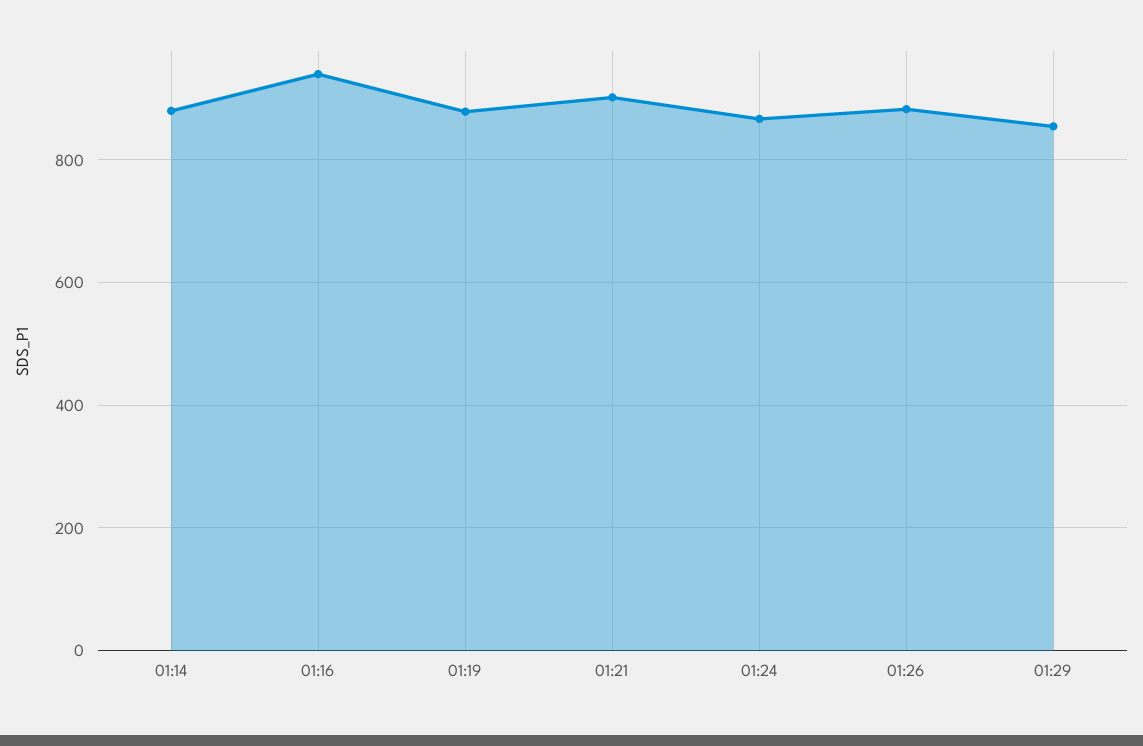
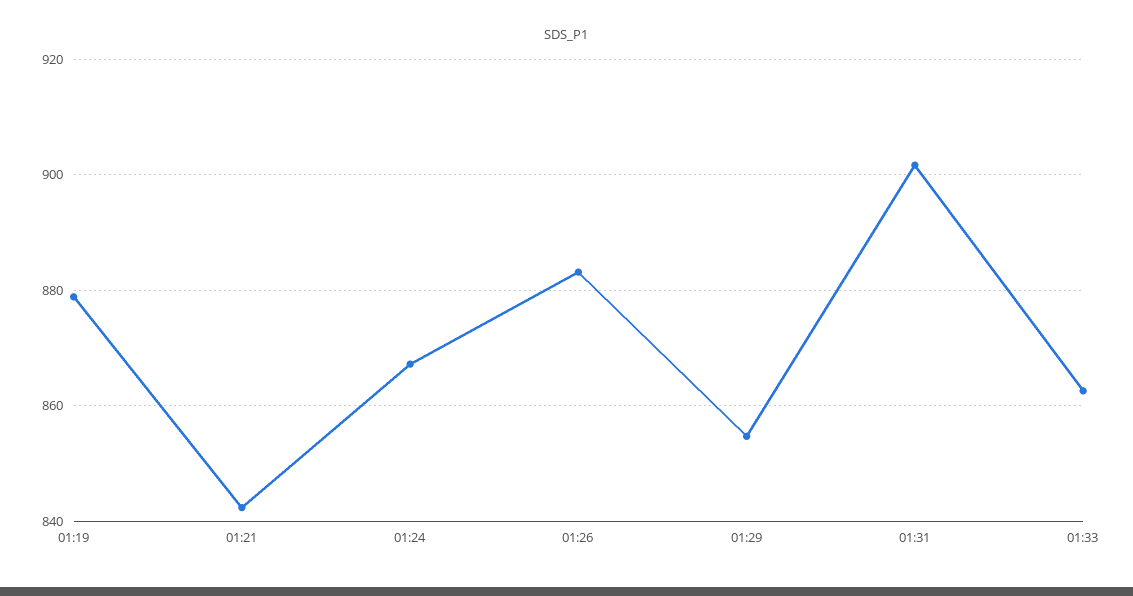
01:14: 880 -> none
01:16: 940 -> none
01:21: 900 -> 842
01:31: none -> 902
01:33: none -> 862

